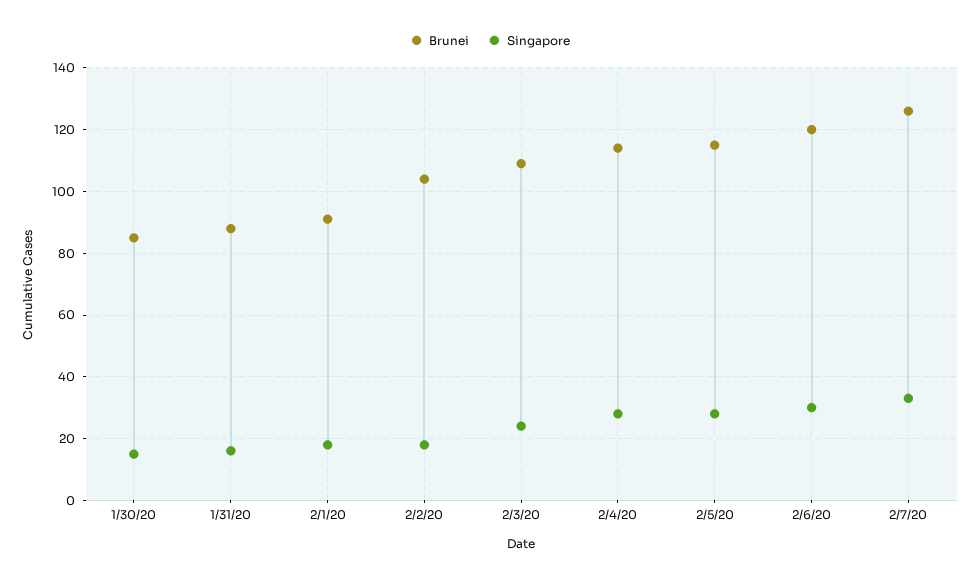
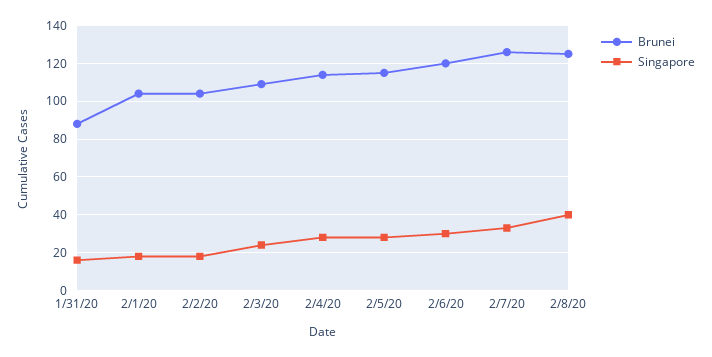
Brunei, 1/30/20: 85 -> none
Singapore, 1/30/20: 15 -> none
Brunei, 2/1/20: 90 -> 105
Brunei, 2/8/20: none -> 125
Singapore, 2/8/20: none -> 40

